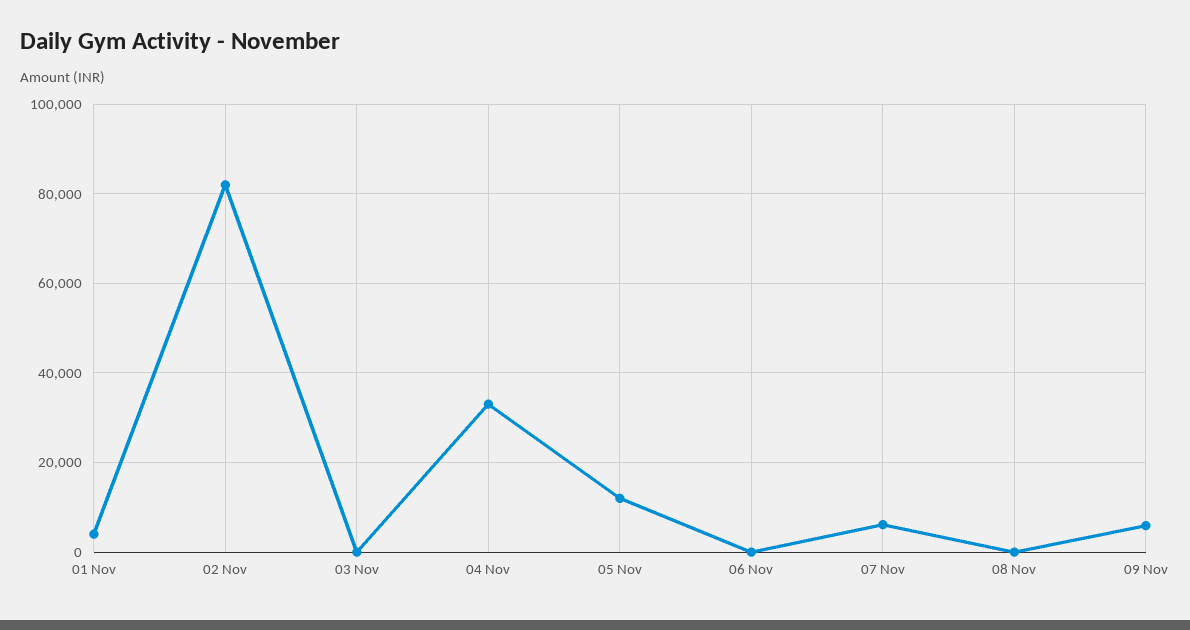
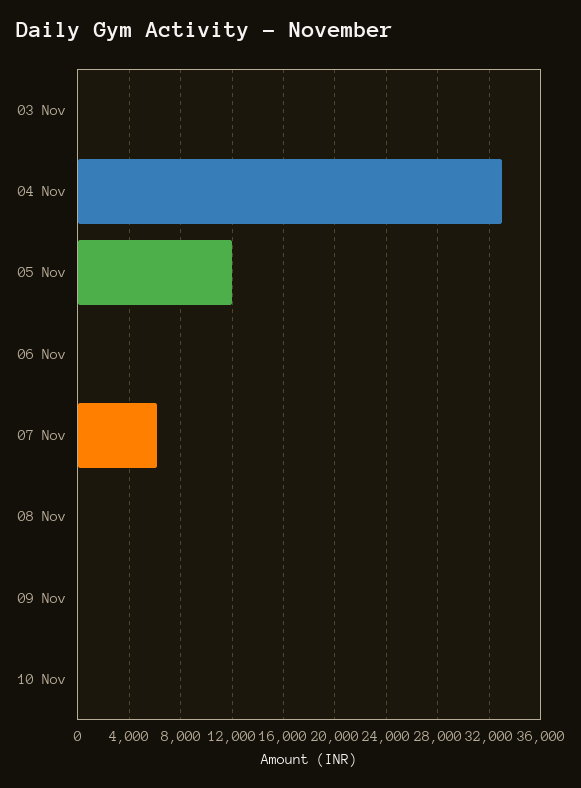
01 Nov: 4000 -> none
02 Nov: 82000 -> none
09 Nov: 6000 -> 0
10 Nov: none -> 0

